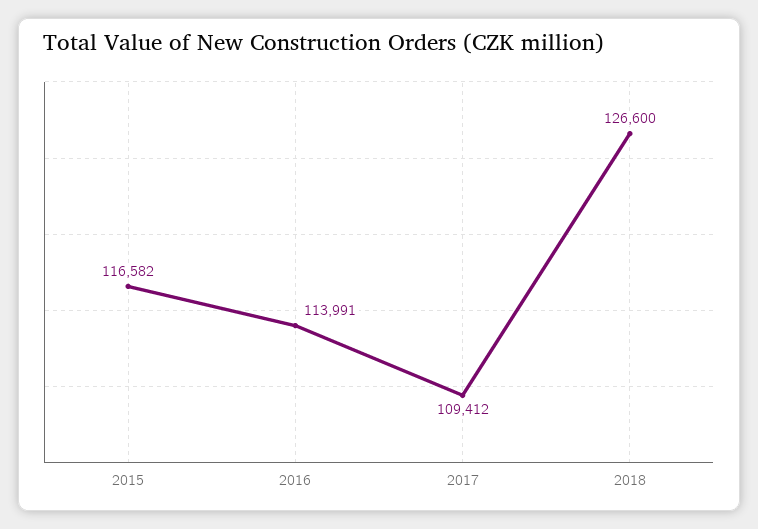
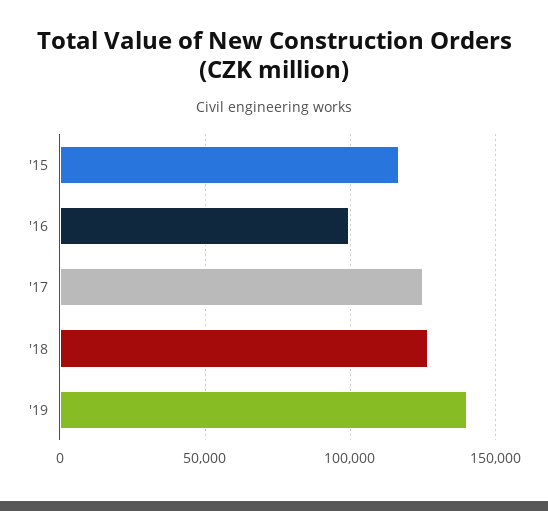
2016: 113991 -> 100000
2017: 109412 -> 125000
'19: none -> 140000

